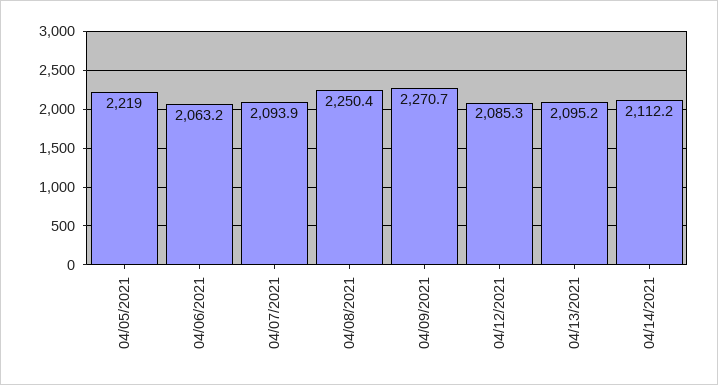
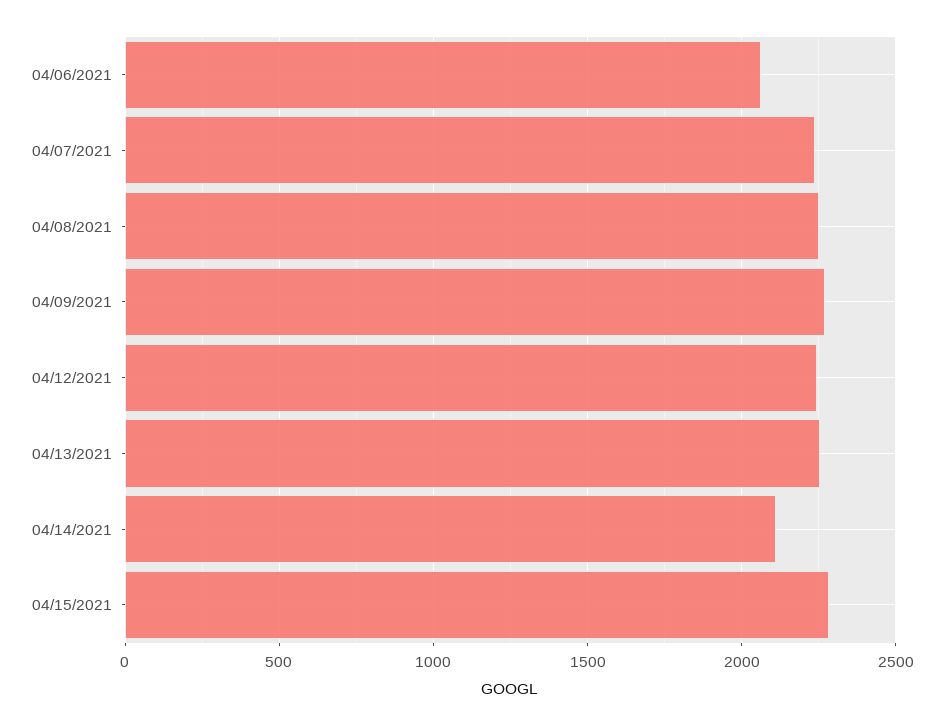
04/05/2021: 2219 -> none
04/07/2021: 2093.9 -> 2250
04/12/2021: 2085.3 -> 2250
04/13/2021: 2095.2 -> 2250
04/15/2021: none -> 2300

